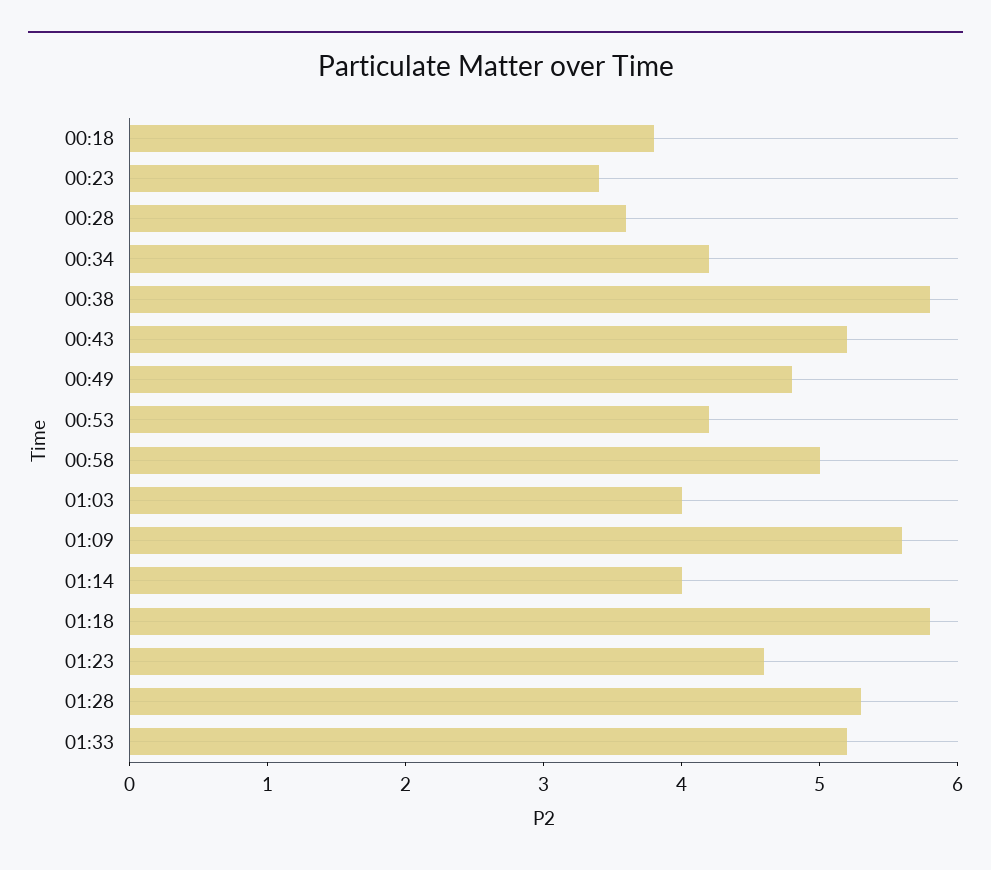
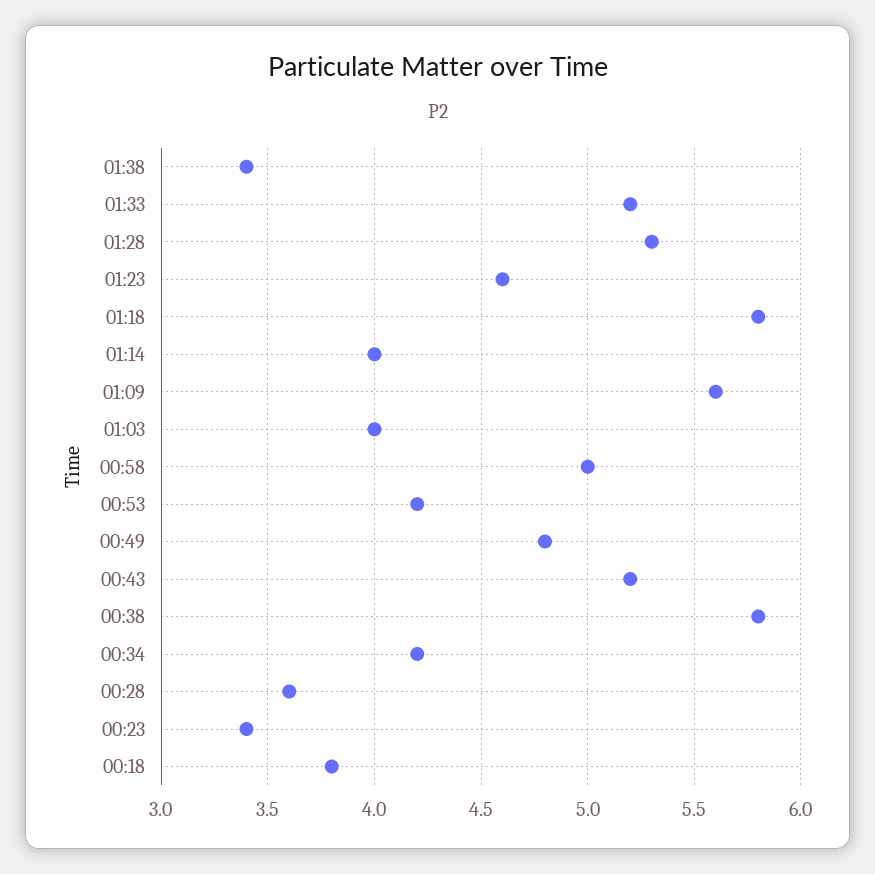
01:38: none -> 3.4

